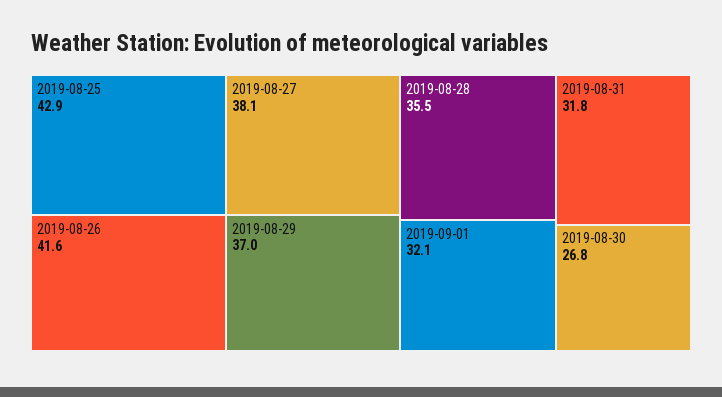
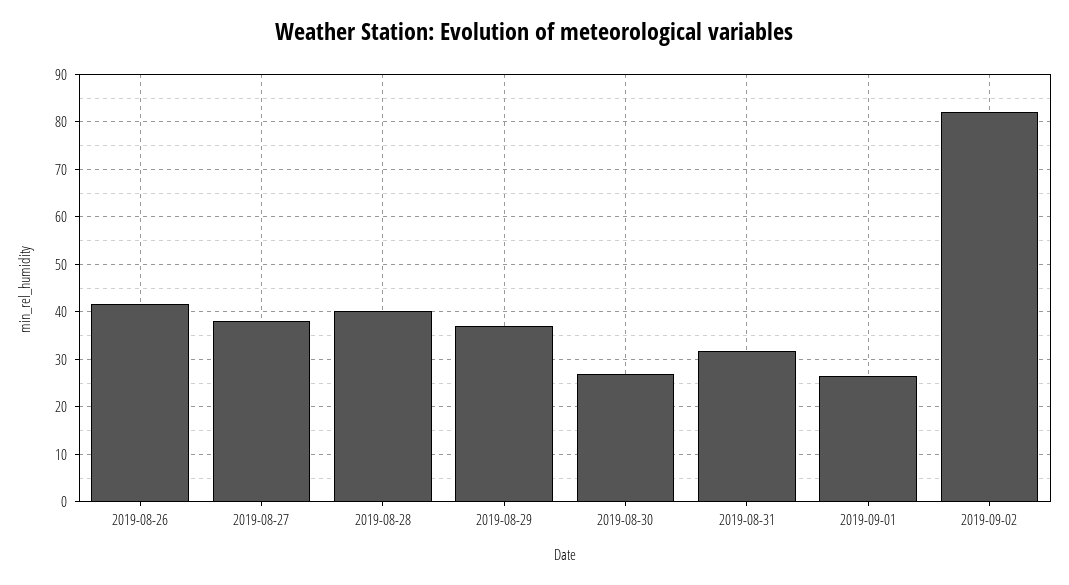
2019-08-25: 42.9 -> none
2019-08-28: 35.5 -> 40
2019-09-01: 32.1 -> 26
2019-09-02: none -> 82

